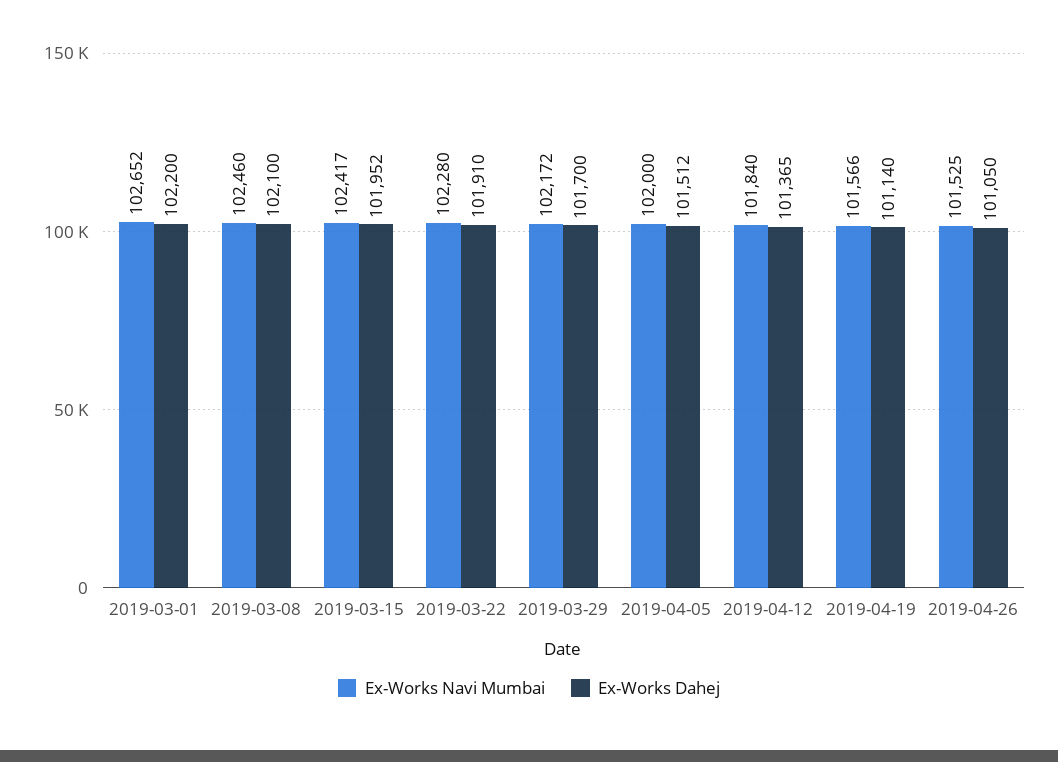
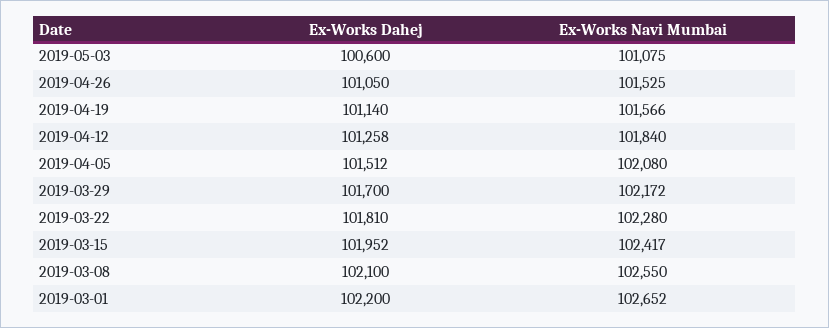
Ex-Works Navi Mumbai, 2019-03-08: 102460 -> 102550
Ex-Works Dahej, 2019-03-22: 101910 -> 101810
Ex-Works Navi Mumbai, 2019-04-05: 102000 -> 102080
Ex-Works Dahej, 2019-04-12: 101365 -> 101258
Ex-Works Dahej, 2019-05-03: none -> 100600
Ex-Works Navi Mumbai, 2019-05-03: none -> 101075

